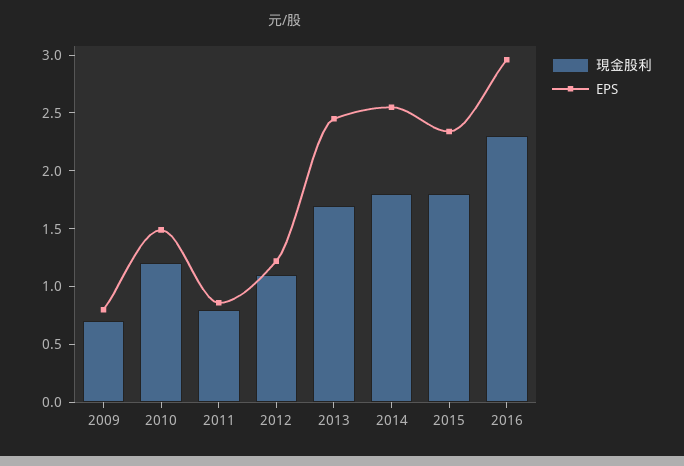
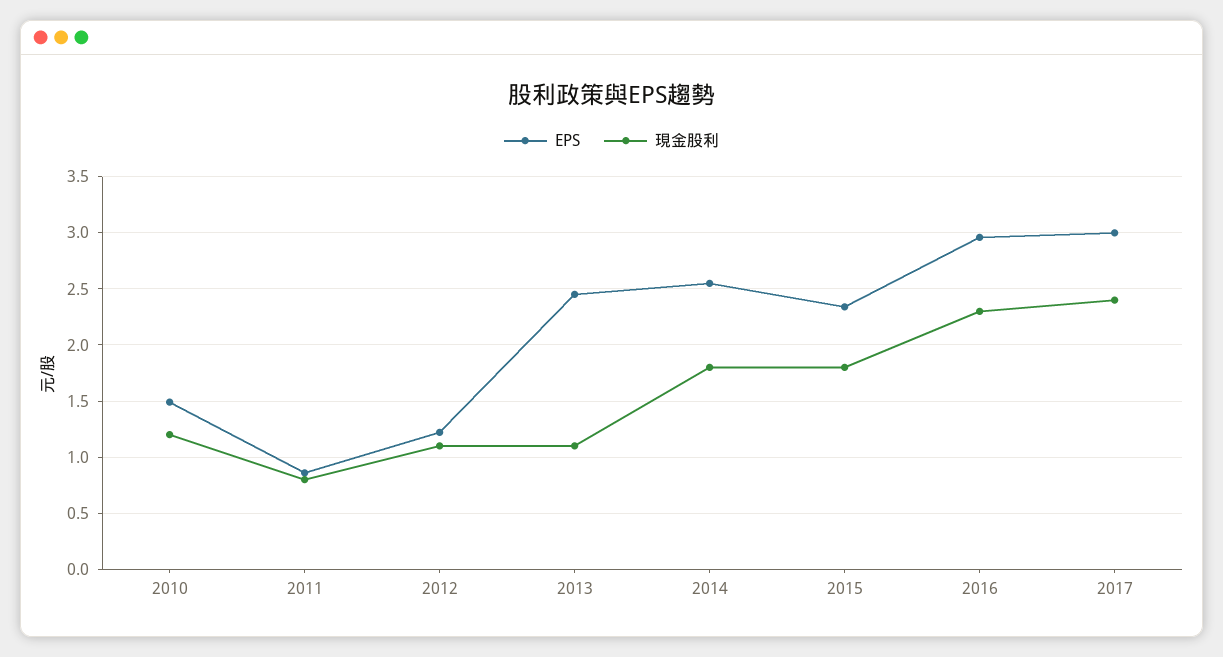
現金股利, 2009: 0.7 -> none
EPS, 2009: 0.8 -> none
現金股利, 2013: 1.7 -> 1.1
EPS, 2017: none -> 3
現金股利, 2017: none -> 2.4

